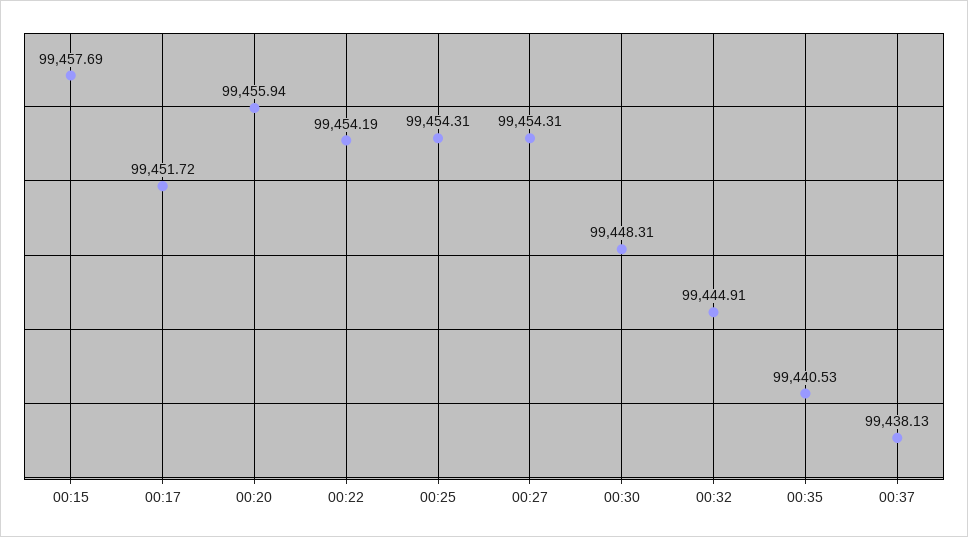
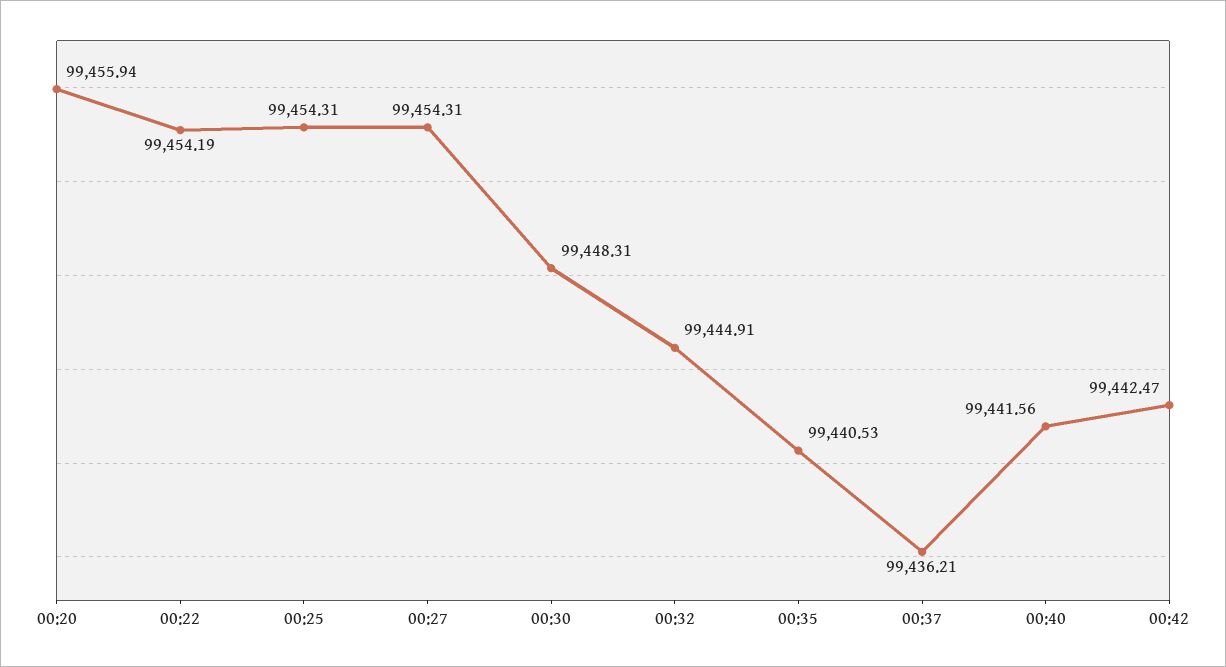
00:15: 99457.69 -> none
00:17: 99451.72 -> none
00:37: 99438.13 -> 99436.21
00:40: none -> 99441.56
00:42: none -> 99442.47

